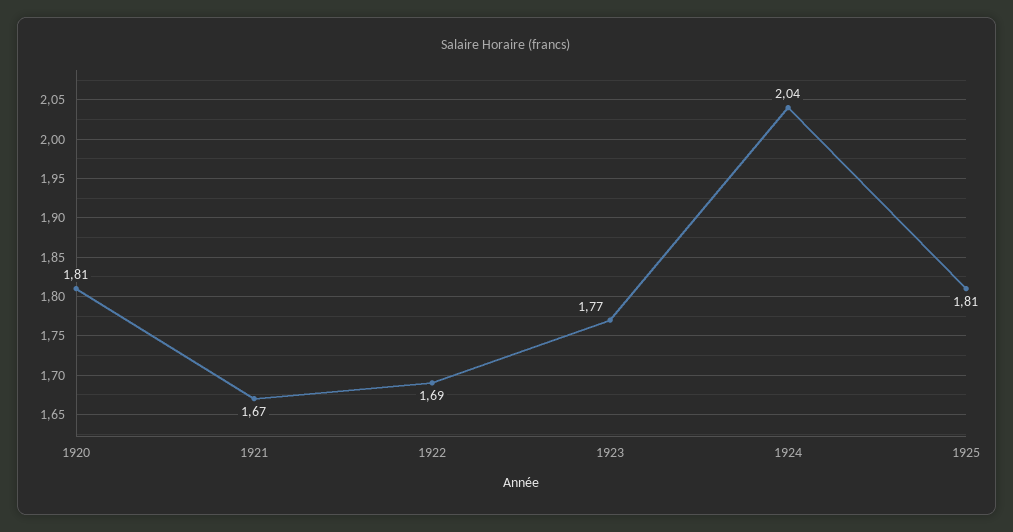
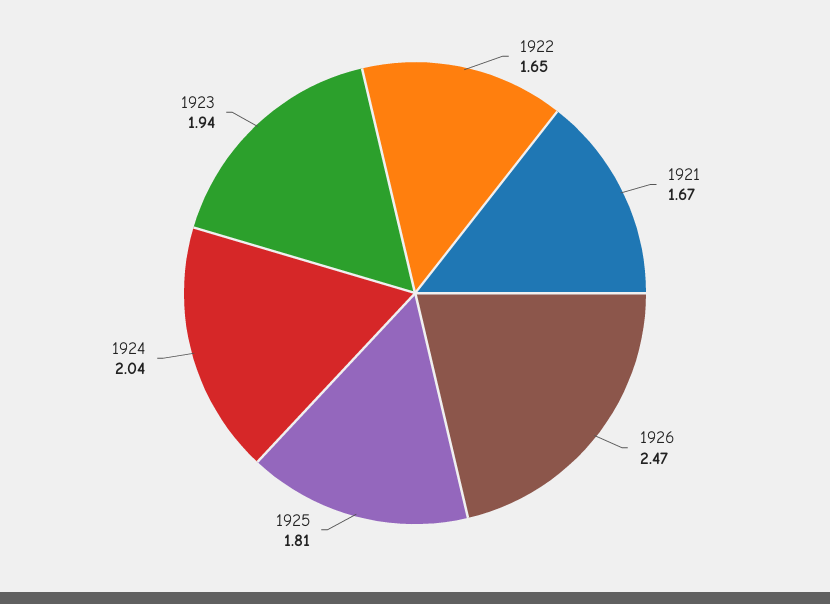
1920: 1.81 -> none
1922: 1.69 -> 1.65
1923: 1.77 -> 1.94
1926: none -> 2.47

